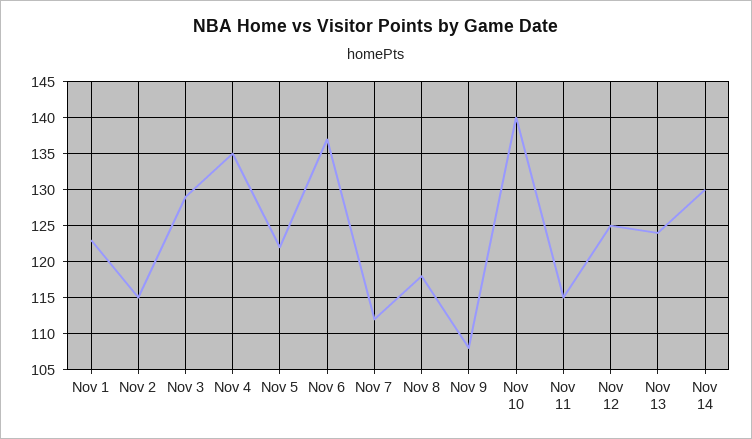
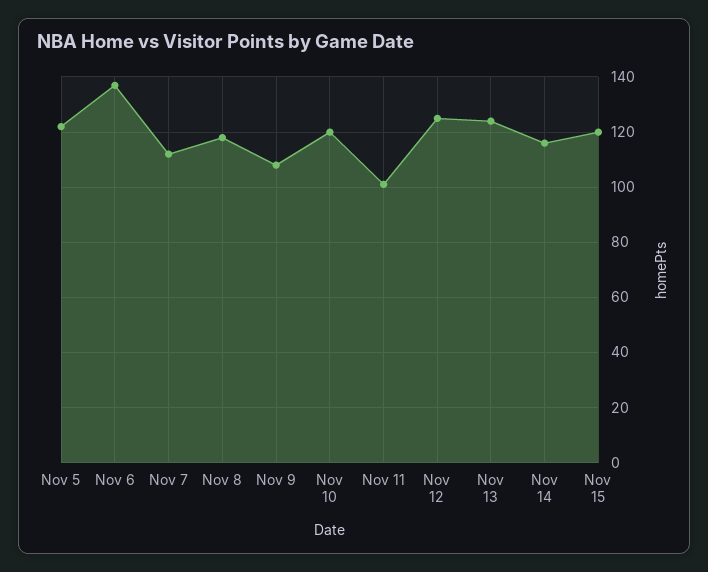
Nov 1: 123 -> none
Nov 2: 115 -> none
Nov 3: 129 -> none
Nov 4: 135 -> none
Nov 10: 140 -> 120
Nov 11: 115 -> 100
Nov 14: 130 -> 115
Nov 15: none -> 120

